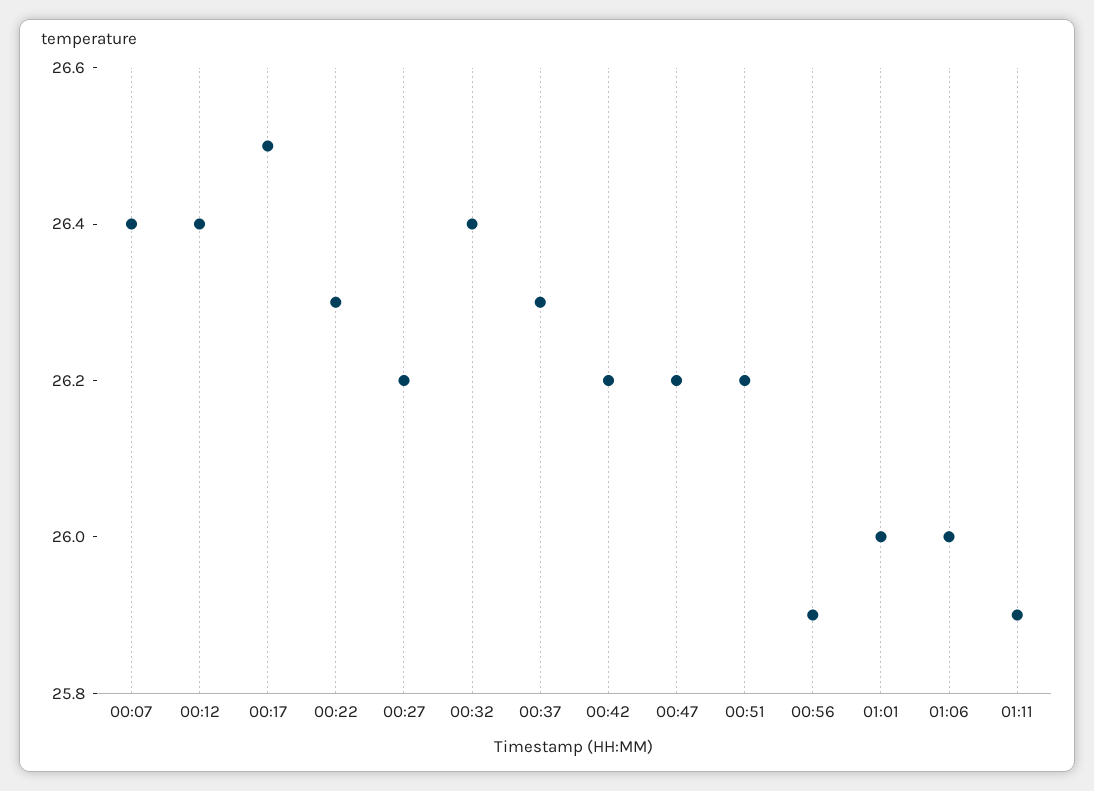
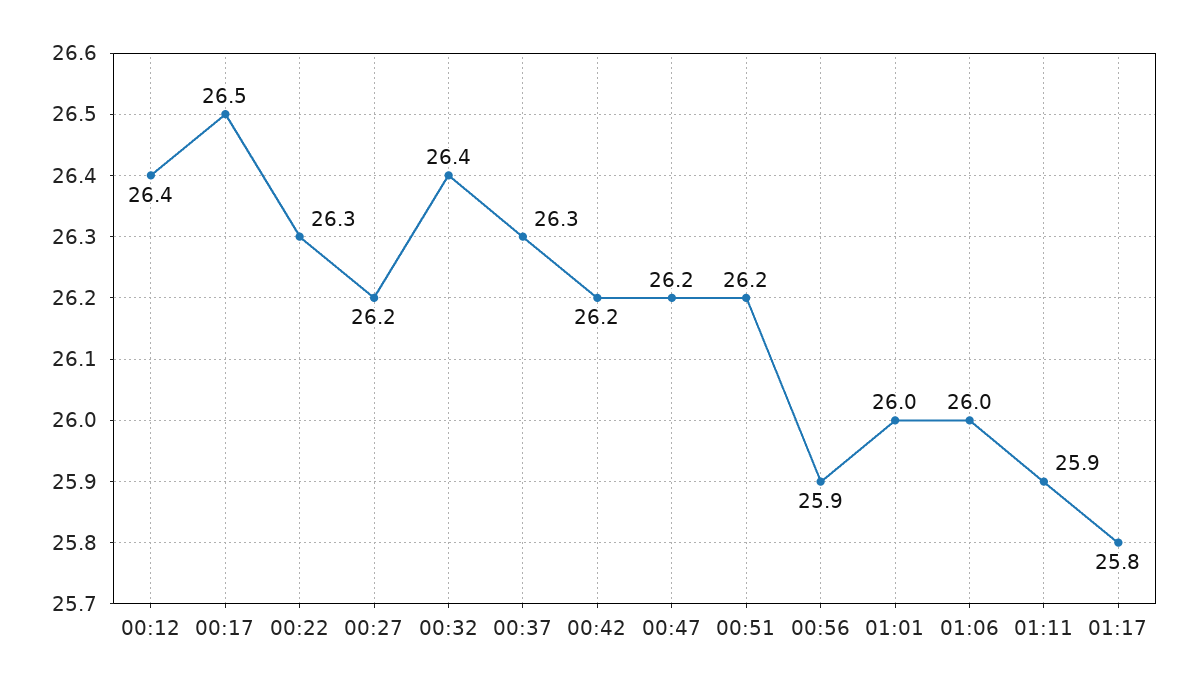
00:07: 26.4 -> none
01:17: none -> 25.8

